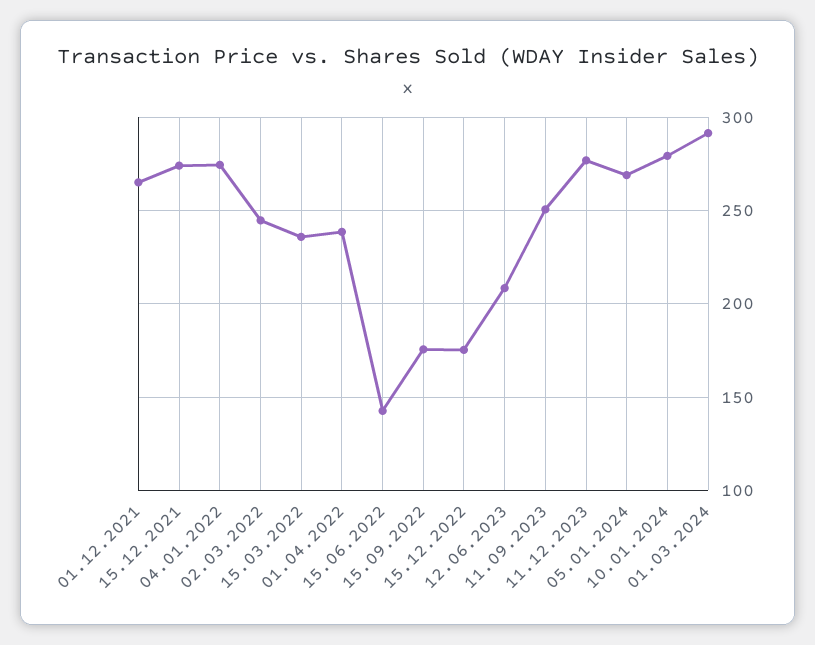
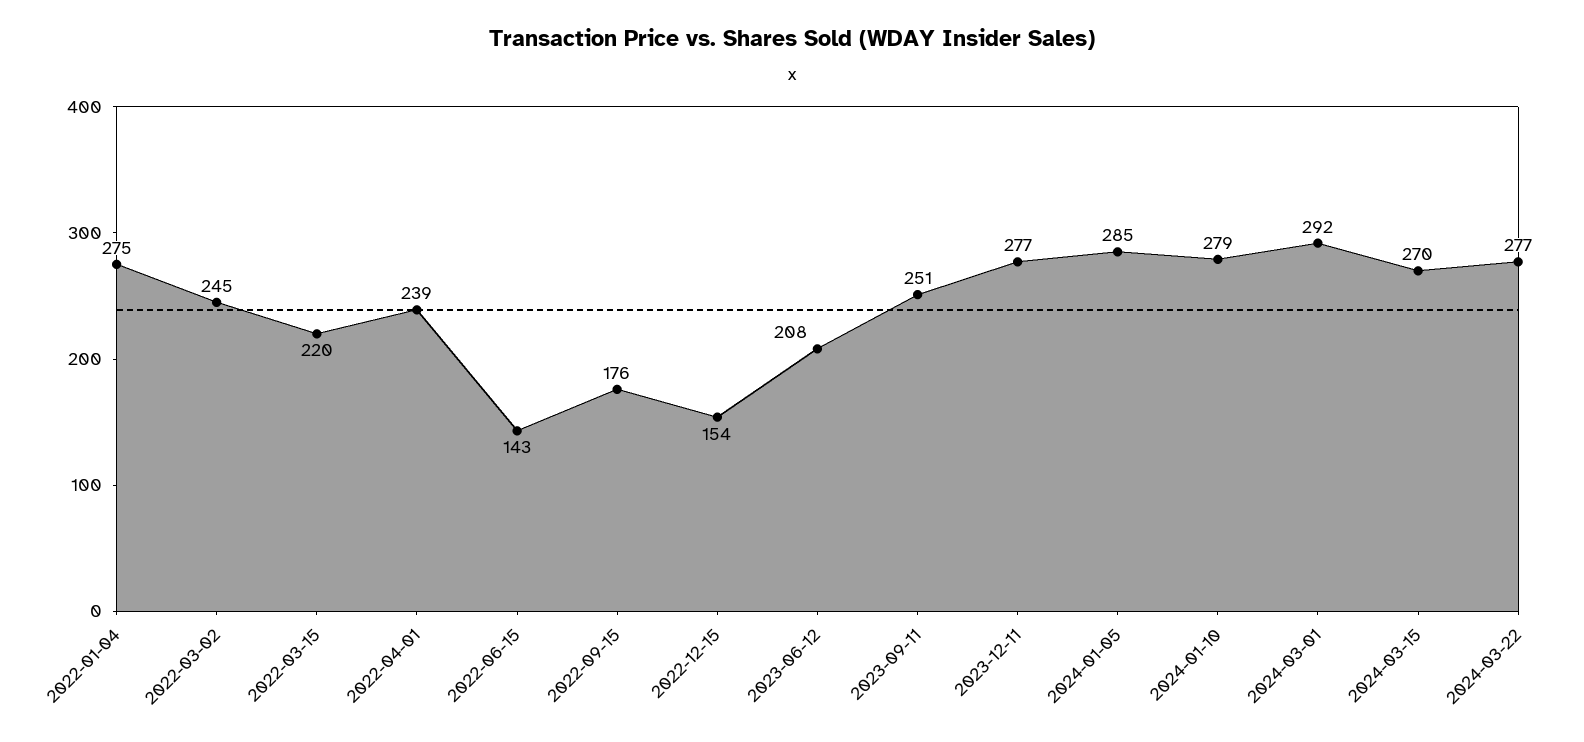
01.12.2021: 265 -> none
15.12.2021: 275 -> none
15.03.2022: 235 -> 220
15.12.2022: 175 -> 154
05.01.2024: 270 -> 285
2024-03-15: none -> 270
2024-03-22: none -> 277

